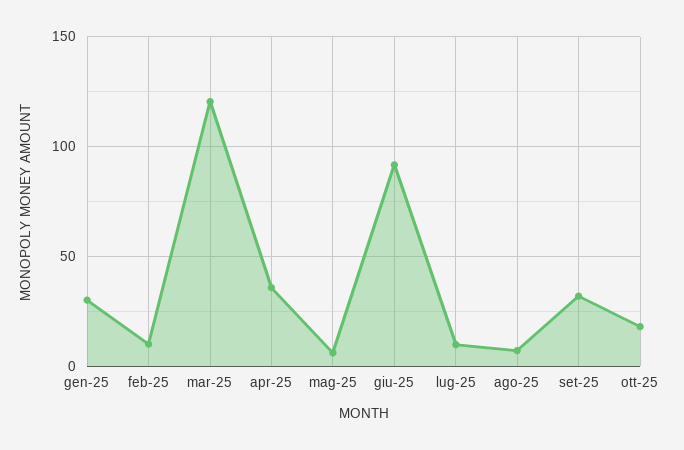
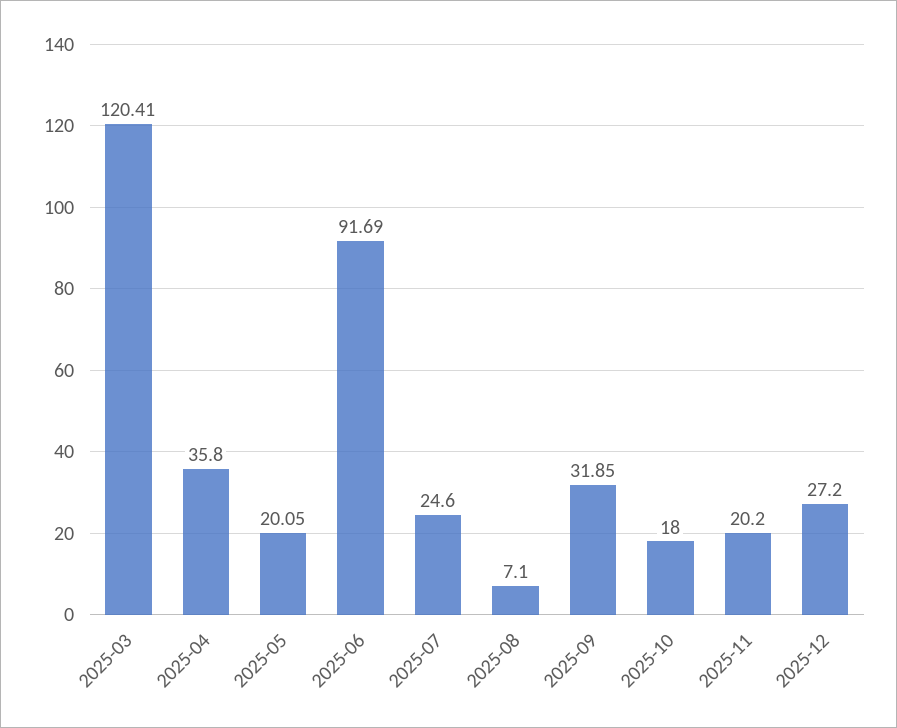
gen-25: 30 -> none
feb-25: 10 -> none
mag-25: 5 -> 20.05
lug-25: 10 -> 24.6
2025-11: none -> 20.2
2025-12: none -> 27.2

